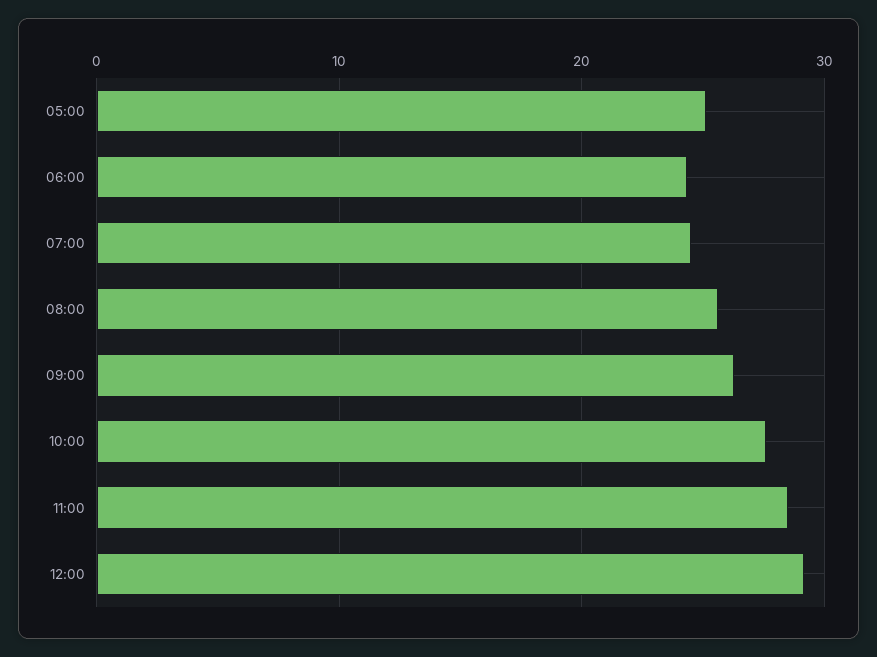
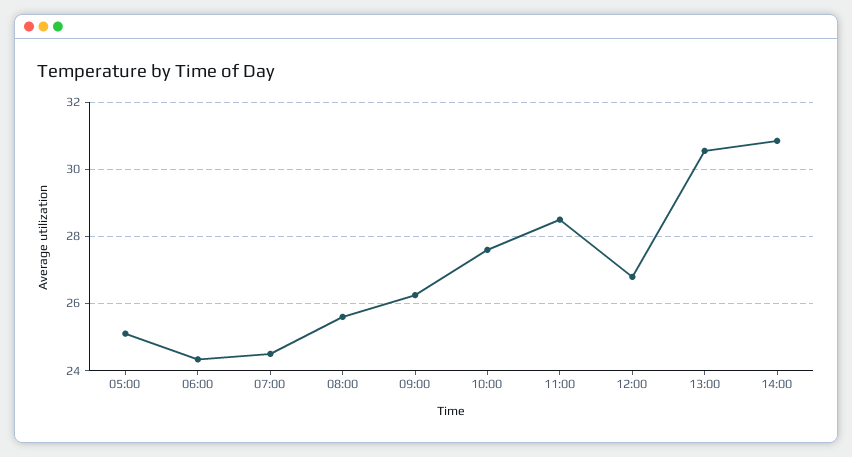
12:00: 29 -> 26.8
13:00: none -> 30.6
14:00: none -> 30.8

